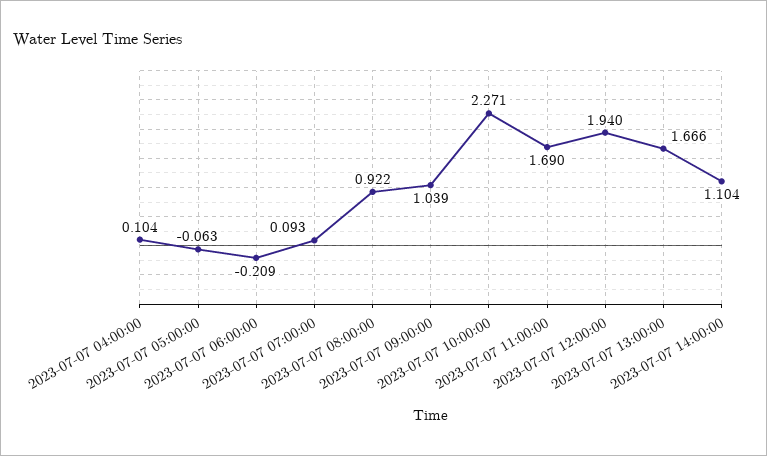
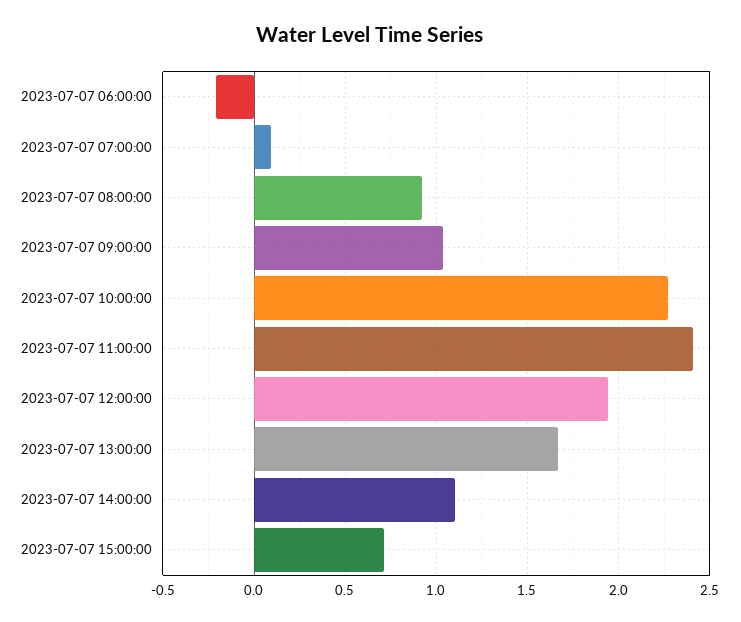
2023-07-07 04:00:00: 0.104 -> none
2023-07-07 05:00:00: -0.063 -> none
2023-07-07 11:00:00: 1.69 -> 2.4
2023-07-07 15:00:00: none -> 0.7

